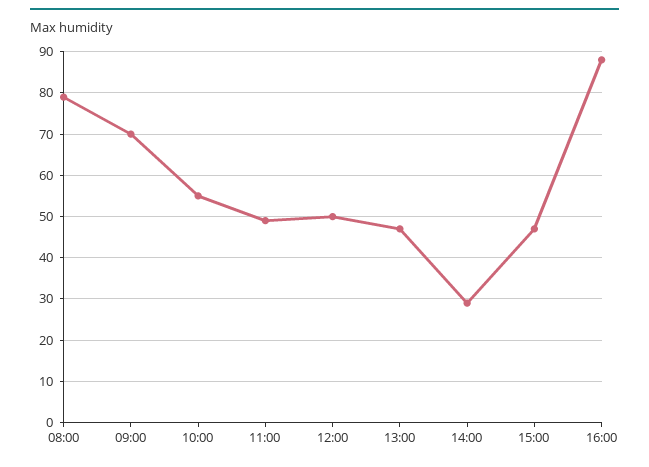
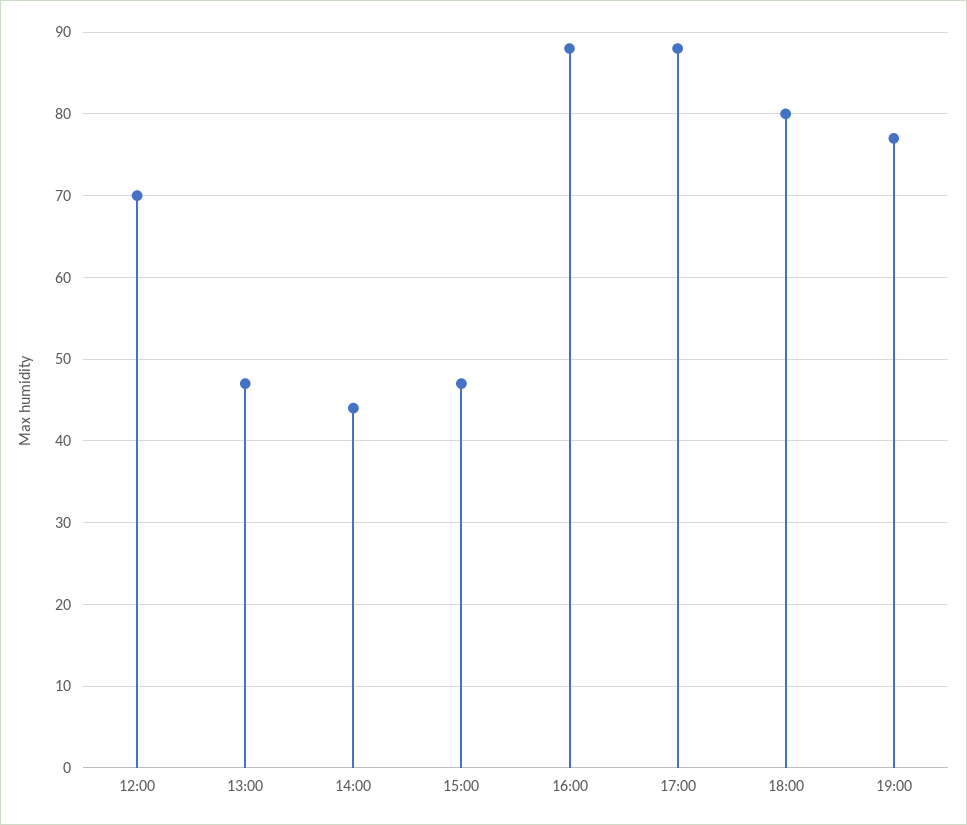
08:00: 80 -> none
09:00: 70 -> none
10:00: 55 -> none
11:00: 50 -> none
12:00: 50 -> 70
14:00: 30 -> 44
17:00: none -> 88
18:00: none -> 80
19:00: none -> 77

